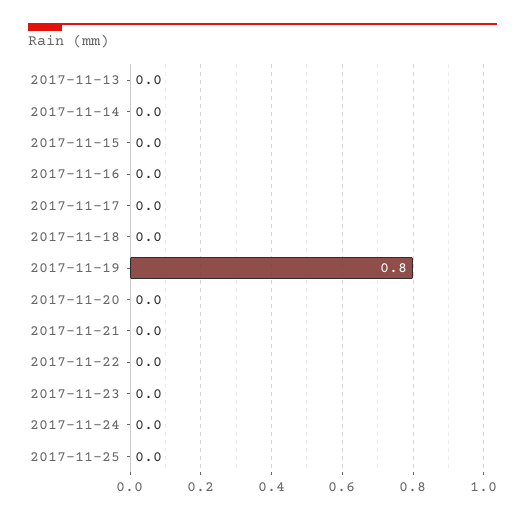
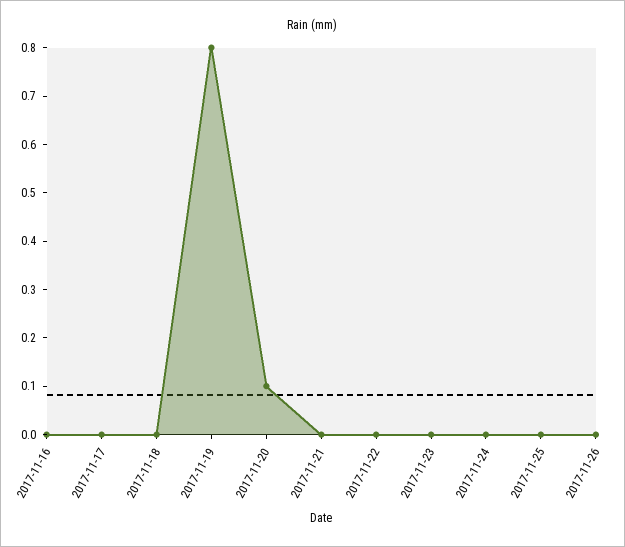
2017-11-13: 0 -> none
2017-11-14: 0 -> none
2017-11-15: 0 -> none
2017-11-20: 0 -> 0.1
2017-11-26: none -> 0

